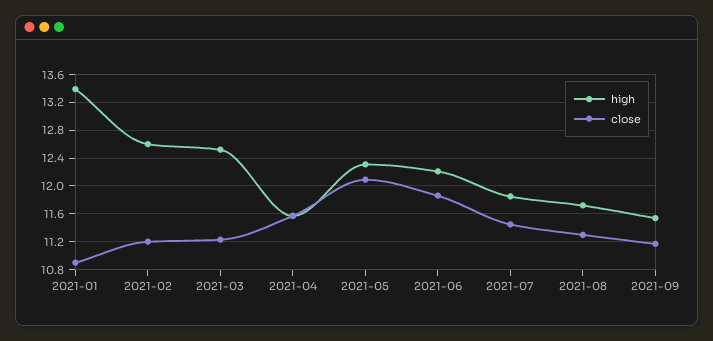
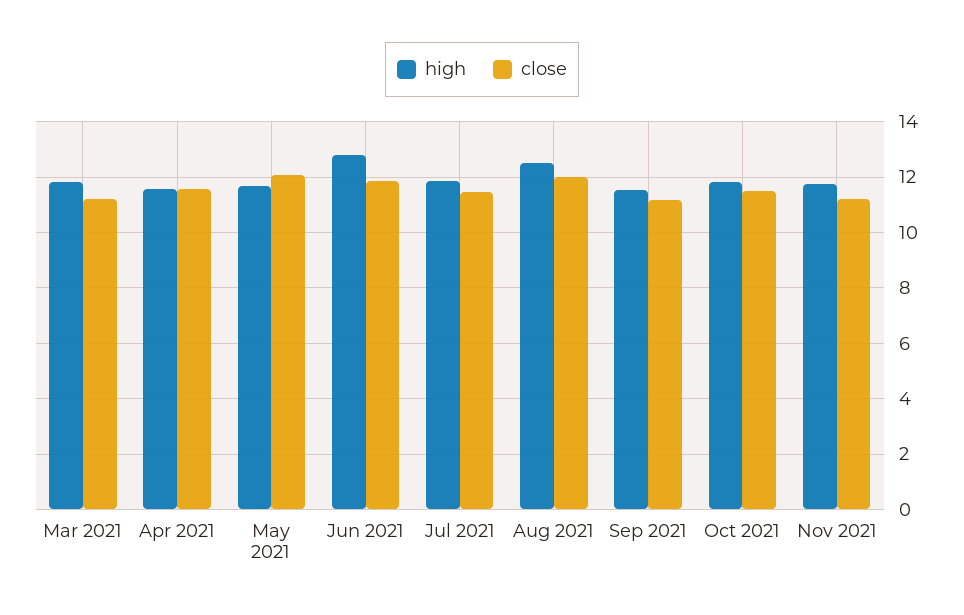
high, 2021-01: 13.4 -> none
close, 2021-01: 10.9 -> none
high, 2021-02: 12.6 -> none
close, 2021-02: 11.2 -> none
high, 2021-03: 12.5 -> 11.75
high, 2021-05: 12.3 -> 11.75
high, 2021-06: 12.2 -> 12.75
high, 2021-08: 11.7 -> 12.5
close, 2021-08: 11.3 -> 12
high, Oct 2021: none -> 11.75
close, Oct 2021: none -> 11.5
high, Nov 2021: none -> 11.75
close, Nov 2021: none -> 11.25

